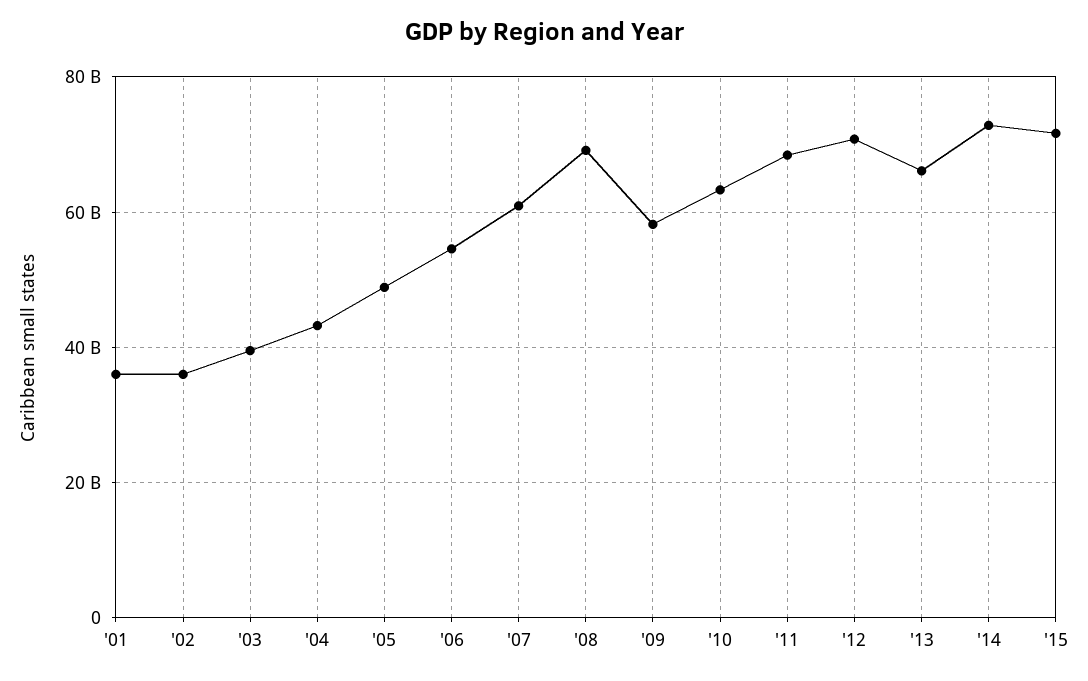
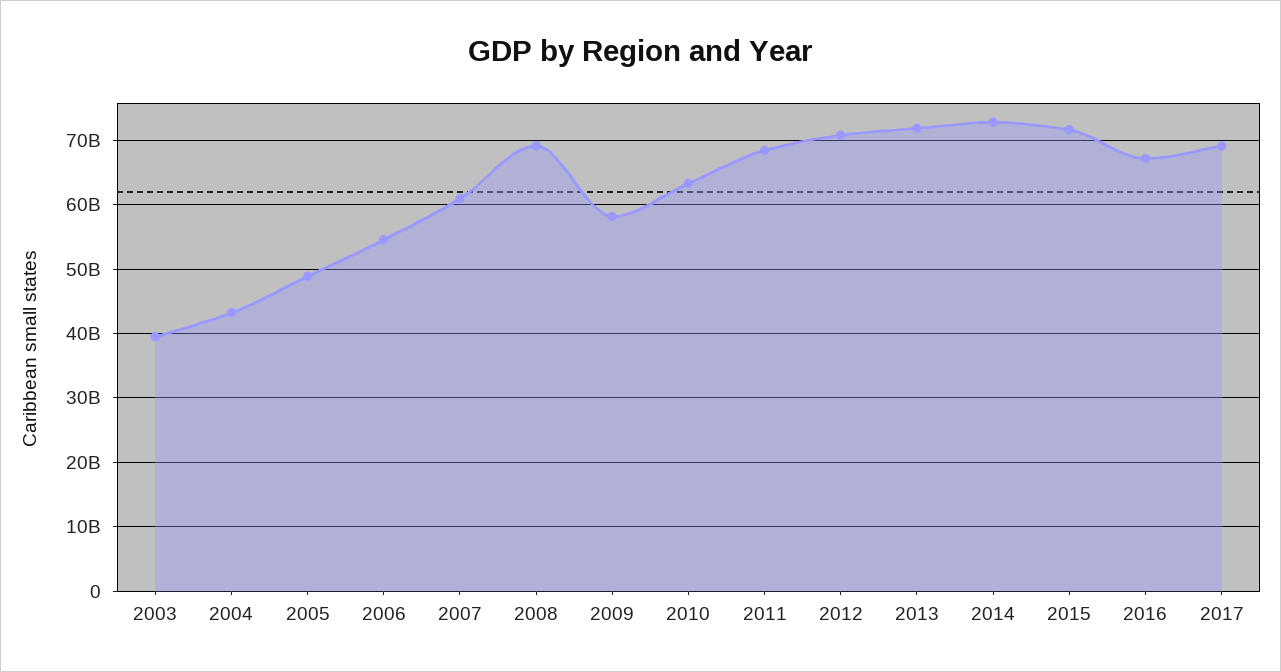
'01: 36000000000 -> none
'02: 36000000000 -> none
'13: 66000000000 -> 72000000000
2016: none -> 67000000000
2017: none -> 69000000000

